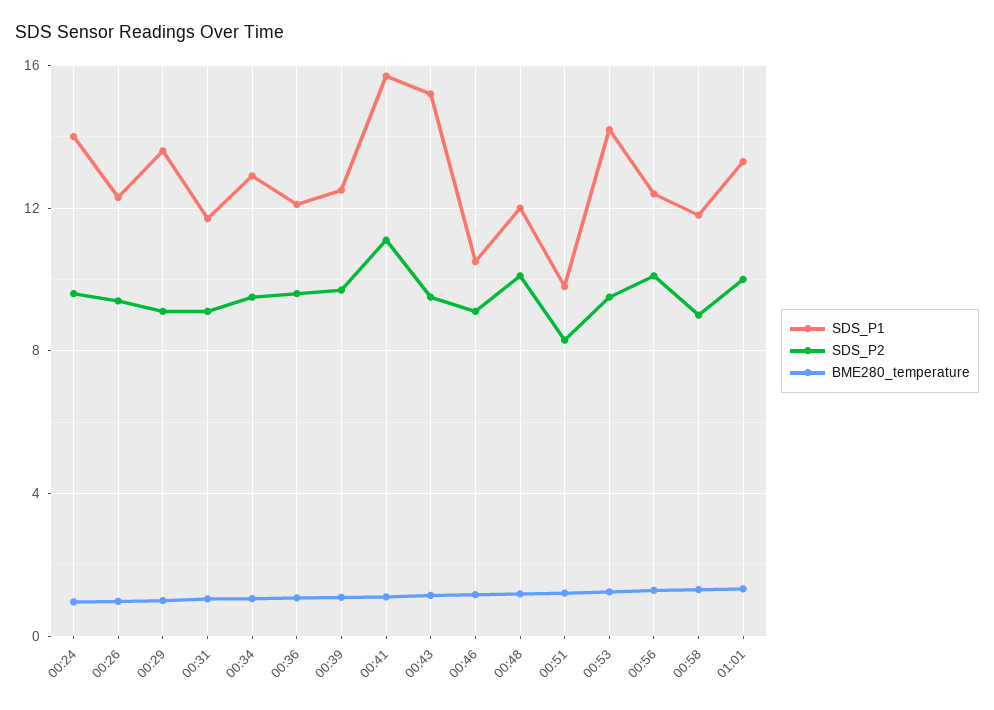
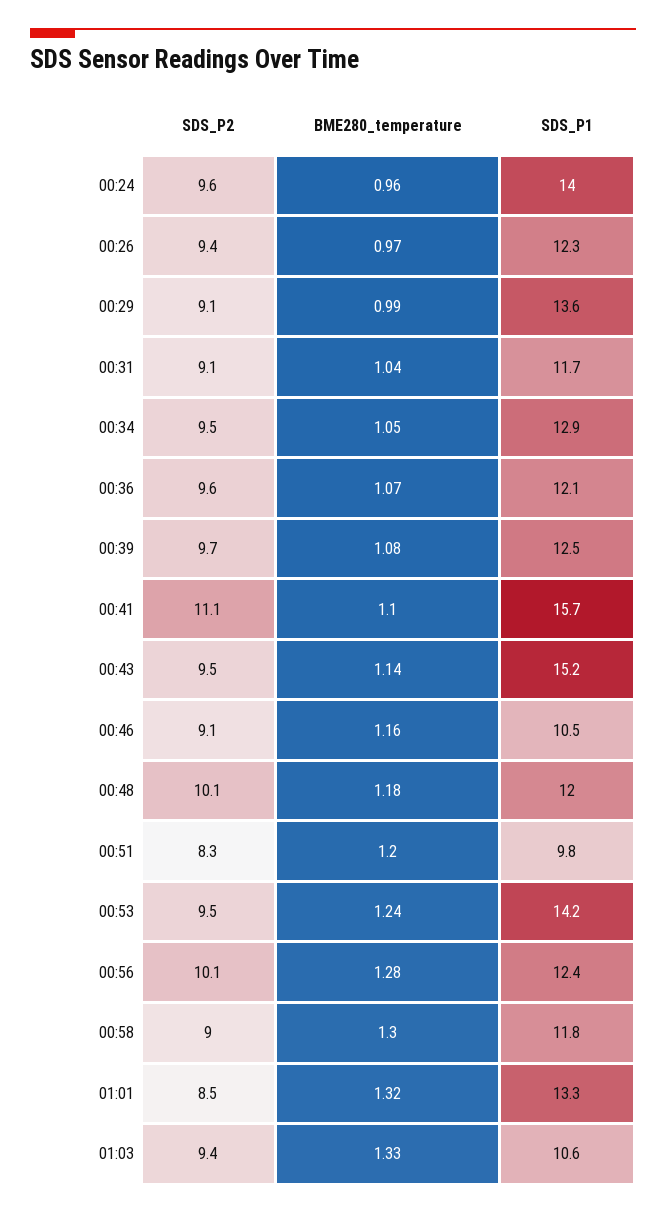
SDS_P2, 01:01: 10 -> 8.5
SDS_P2, 01:03: none -> 9.4
BME280_temperature, 01:03: none -> 1.33
SDS_P1, 01:03: none -> 10.6

